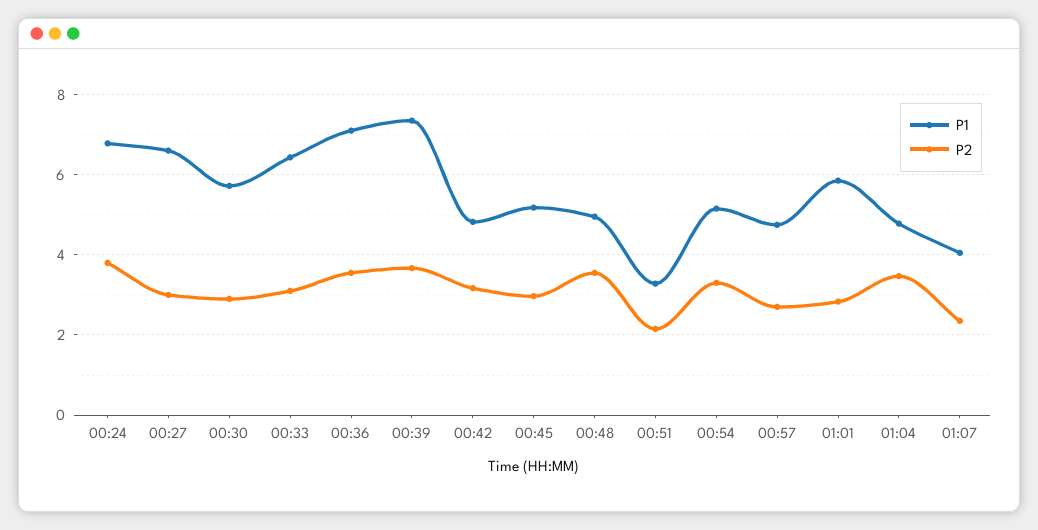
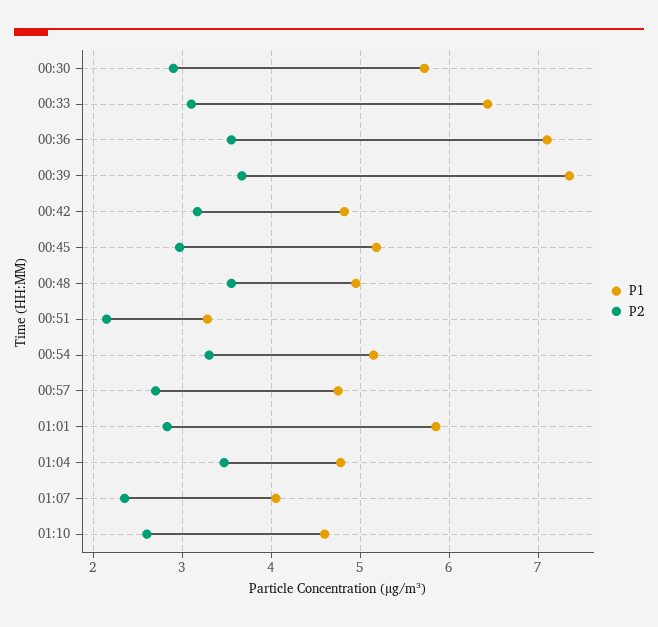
P1, 00:24: 6.8 -> none
P2, 00:24: 3.8 -> none
P1, 00:27: 6.6 -> none
P2, 00:27: 3 -> none
P1, 01:10: none -> 4.6
P2, 01:10: none -> 2.6

